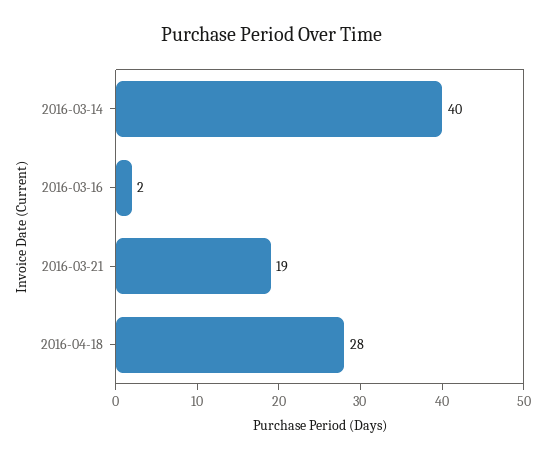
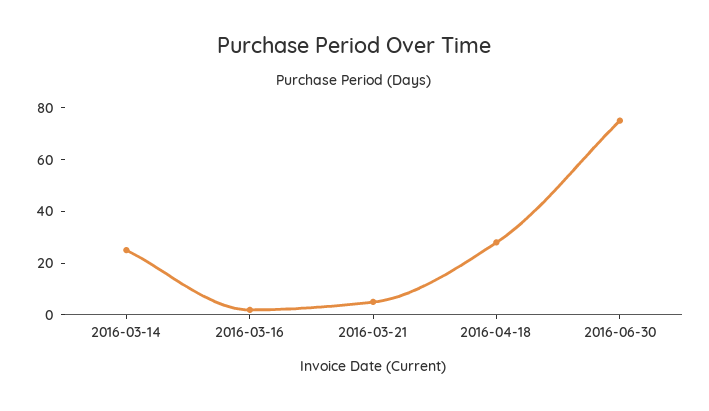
2016-03-14: 40 -> 25
2016-03-21: 19 -> 5
2016-06-30: none -> 75

